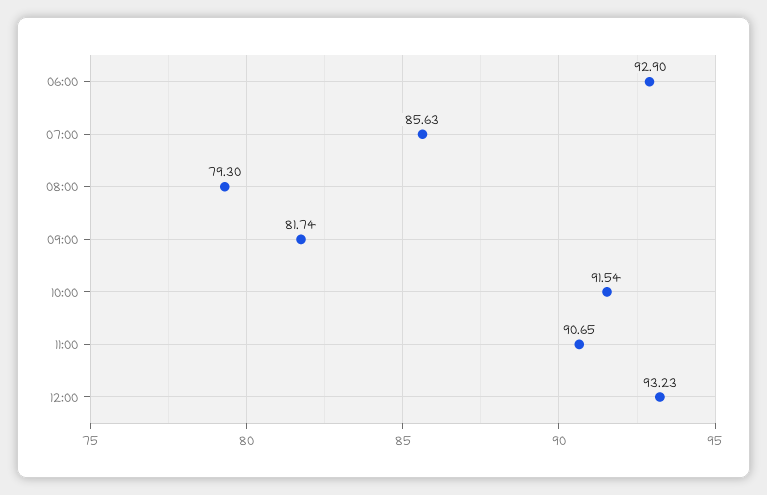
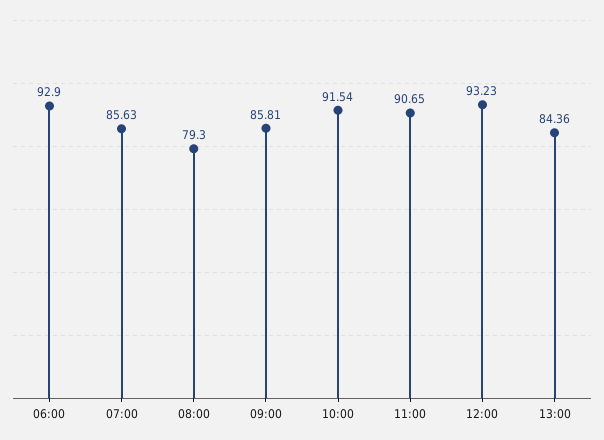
09:00: 81.74 -> 85.81
13:00: none -> 84.36

